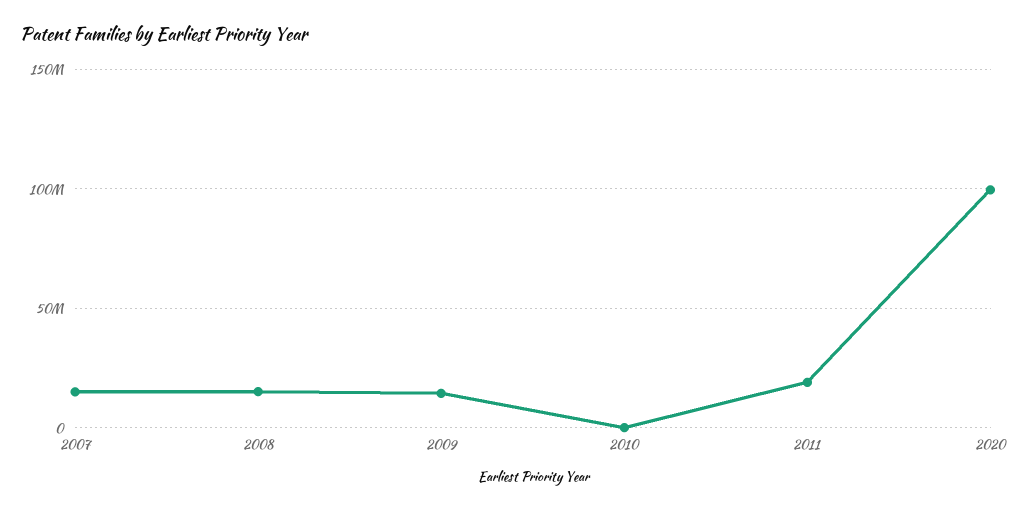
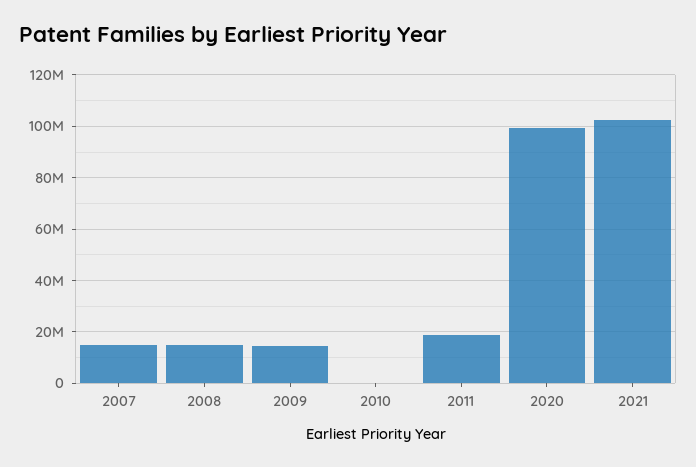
2021: none -> 102500000

